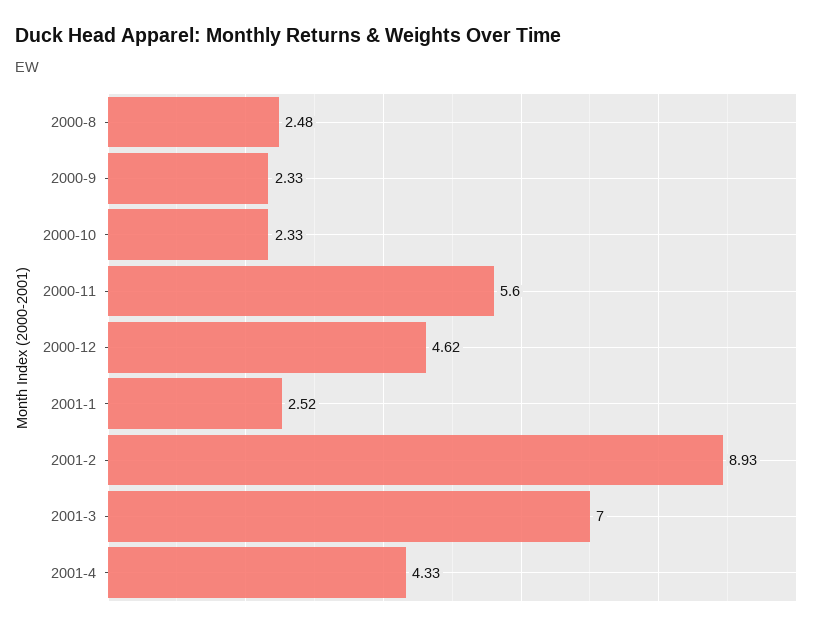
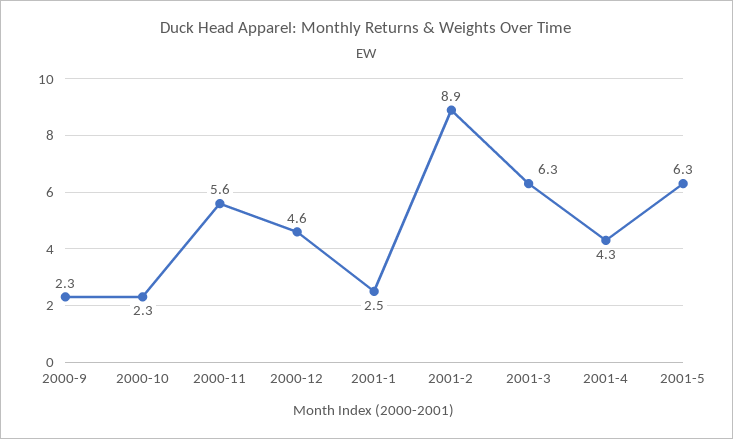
2000-8: 2.48 -> none
2001-3: 7 -> 6.3
2001-5: none -> 6.3

